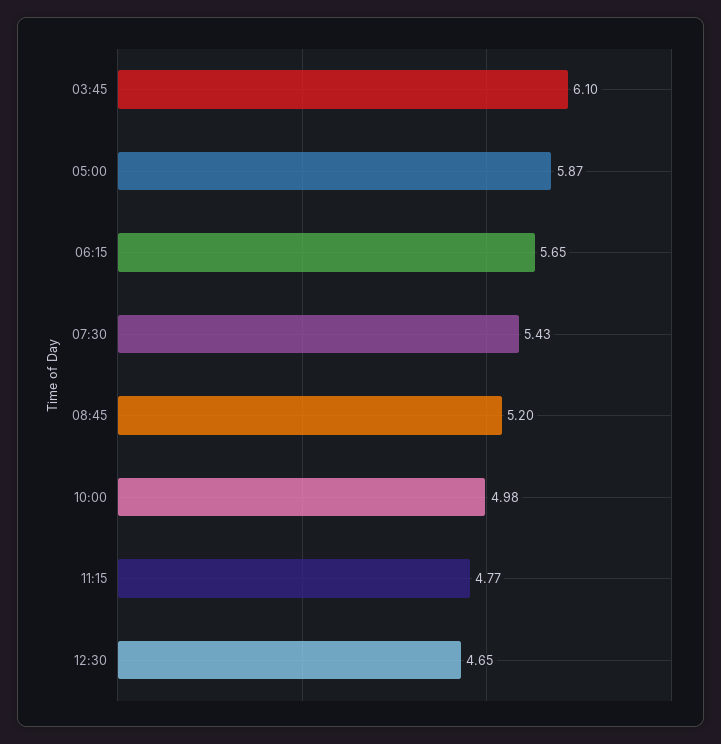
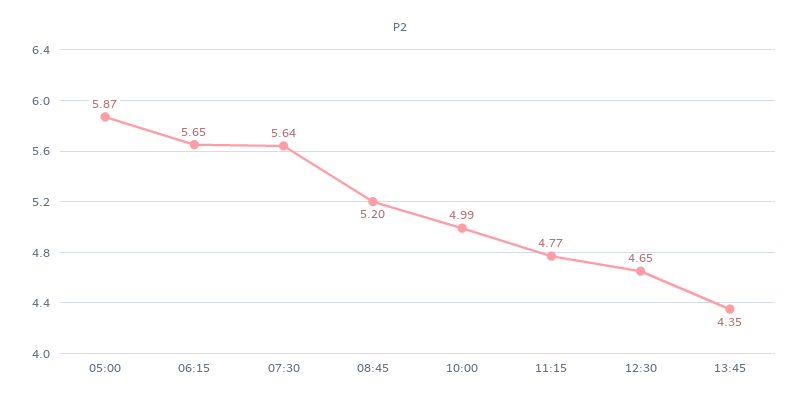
03:45: 6.1 -> none
07:30: 5.43 -> 5.64
10:00: 4.98 -> 4.99
13:45: none -> 4.35

